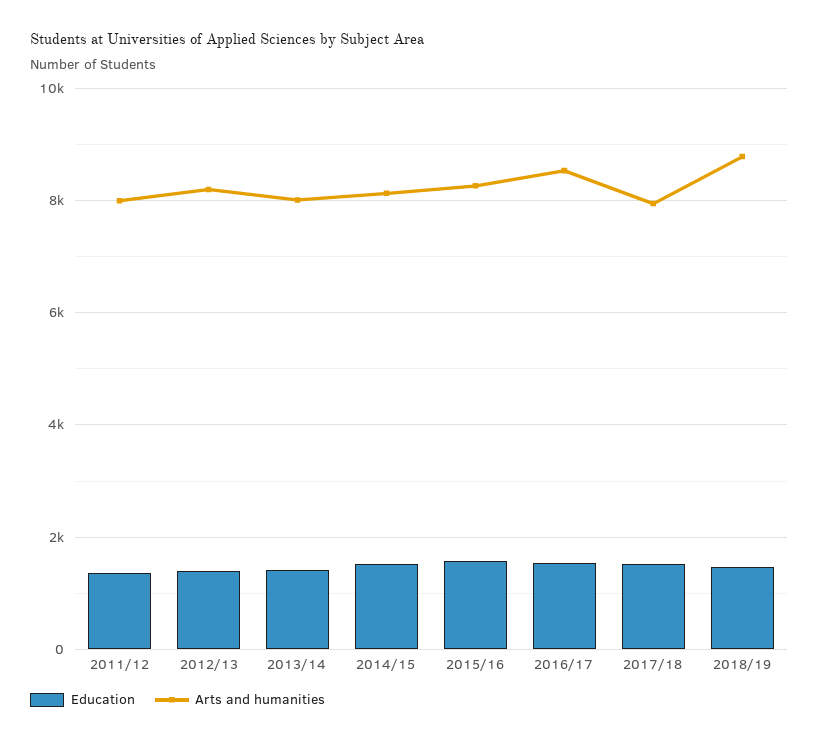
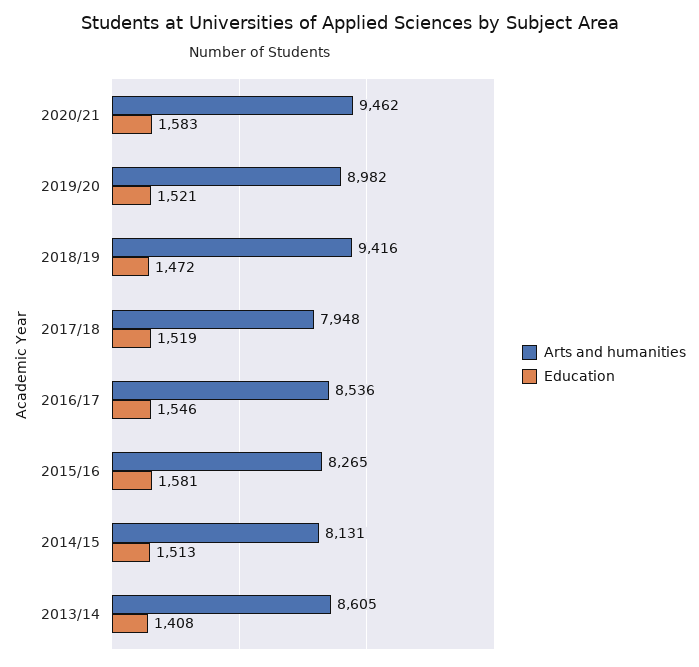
Education, 2011/12: 1400 -> none
Arts and humanities, 2011/12: 8000 -> none
Education, 2012/13: 1400 -> none
Arts and humanities, 2012/13: 8200 -> none
Arts and humanities, 2013/14: 8000 -> 8605
Arts and humanities, 2018/19: 8800 -> 9416
Arts and humanities, 2020/21: none -> 9462
Education, 2020/21: none -> 1583
Arts and humanities, 2019/20: none -> 8982
Education, 2019/20: none -> 1521

